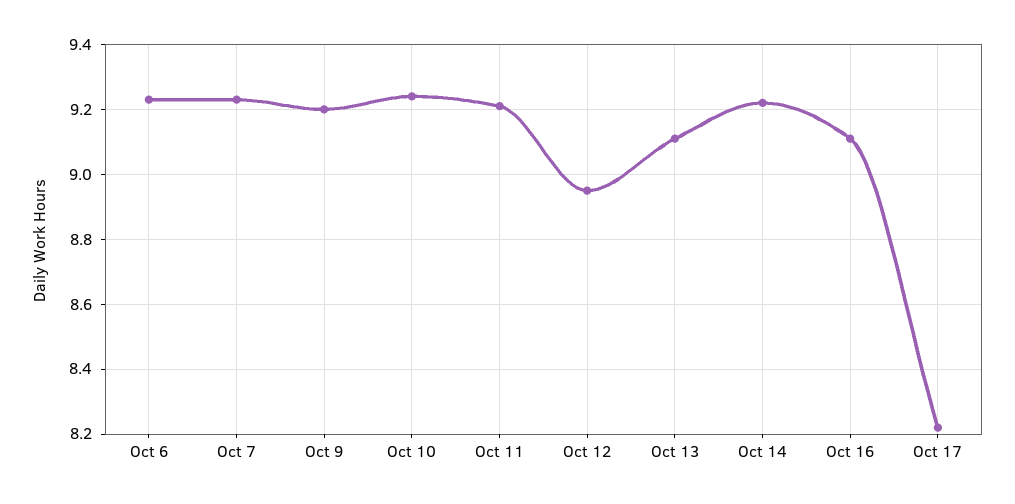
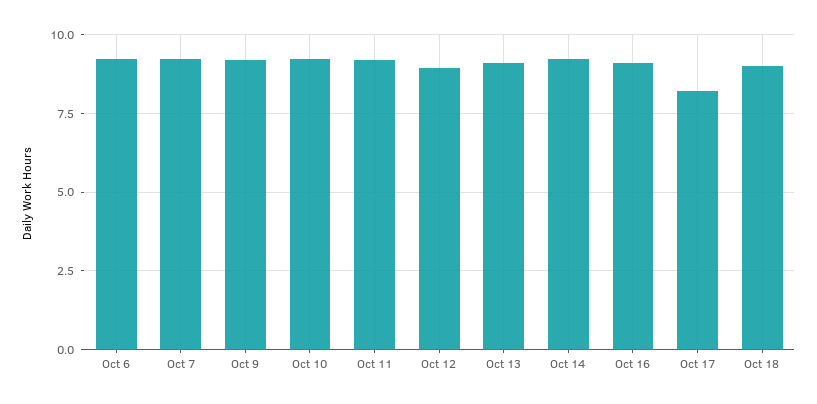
Oct 18: none -> 9

